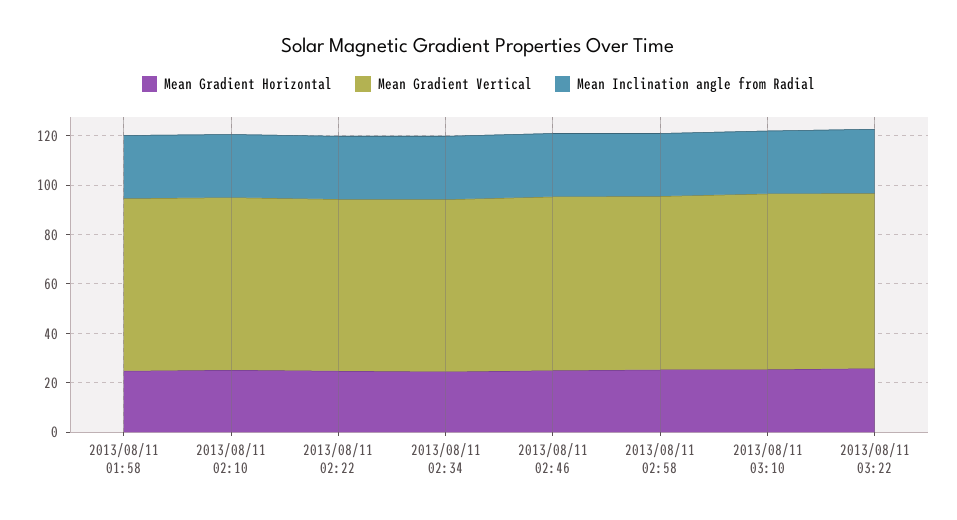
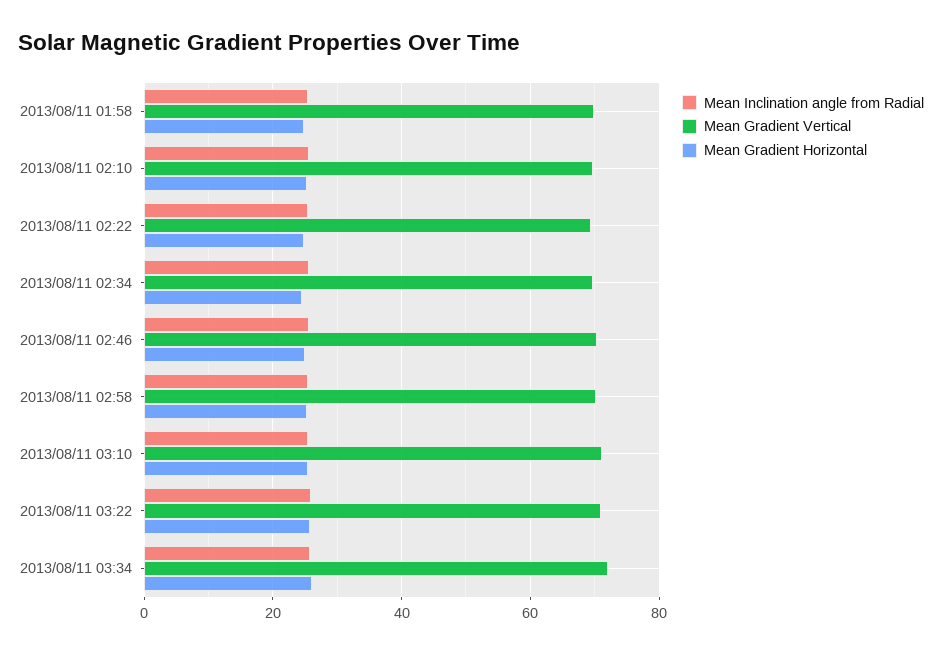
Mean Inclination angle from Radial, 2013/08/11 03:34: none -> 26
Mean Gradient Vertical, 2013/08/11 03:34: none -> 72
Mean Gradient Horizontal, 2013/08/11 03:34: none -> 26

